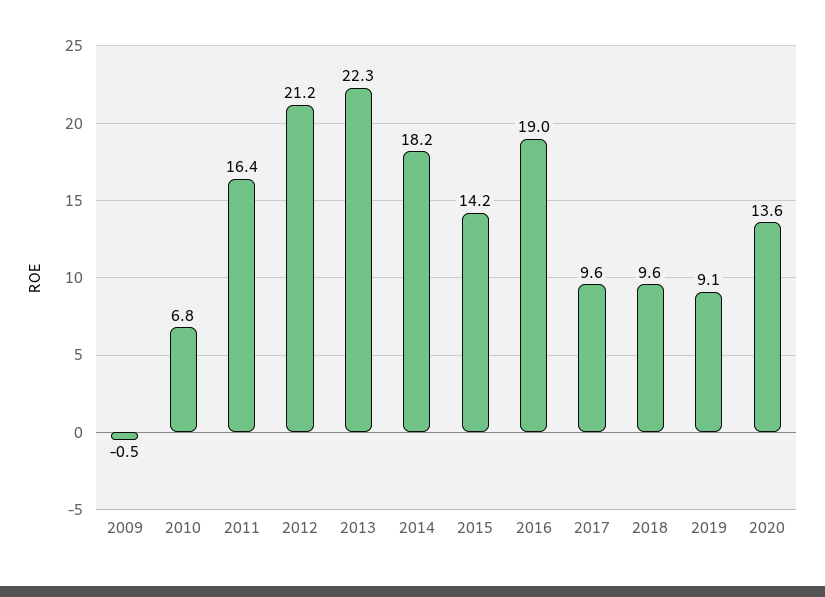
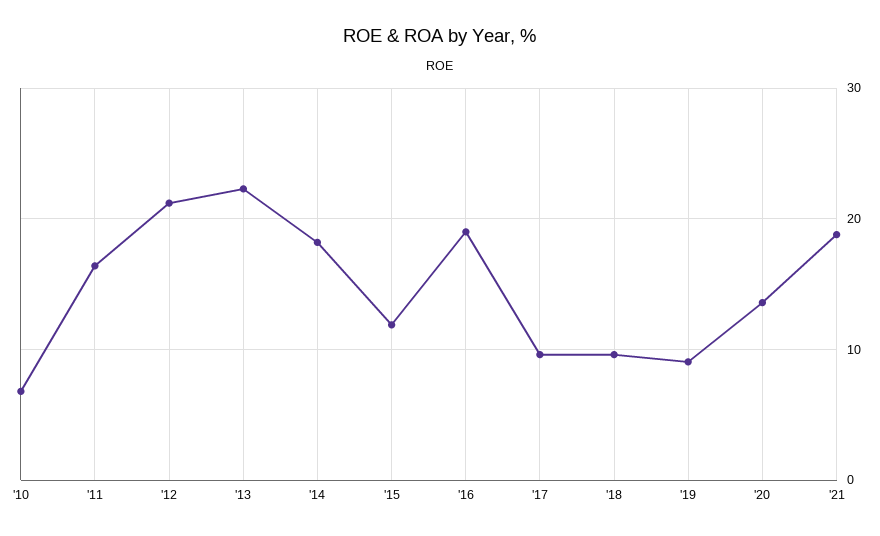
2009: -0.5 -> none
2015: 14.2 -> 12
'21: none -> 19

